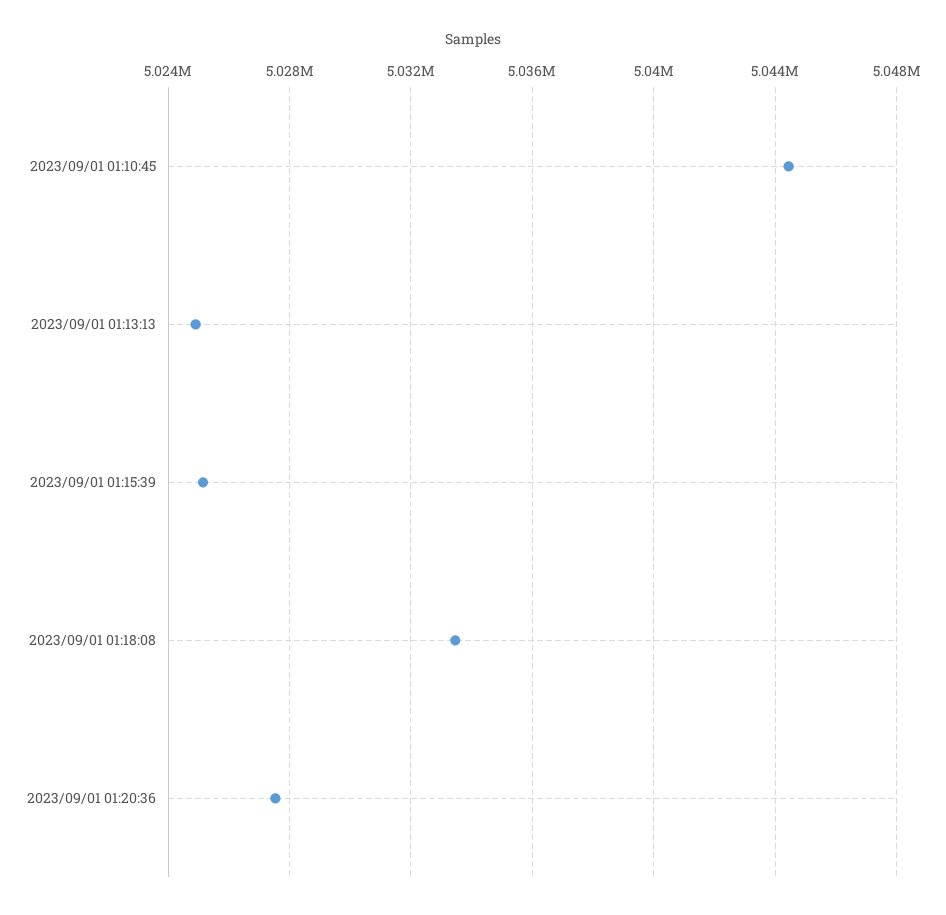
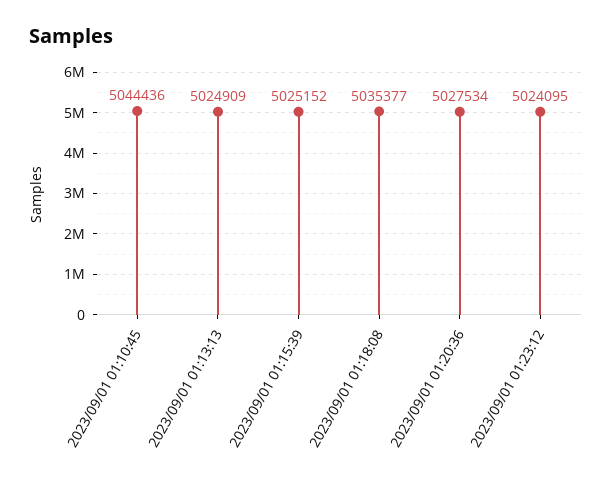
2023/09/01 01:18:08: 5033500 -> 5035377
2023/09/01 01:23:12: none -> 5024095

